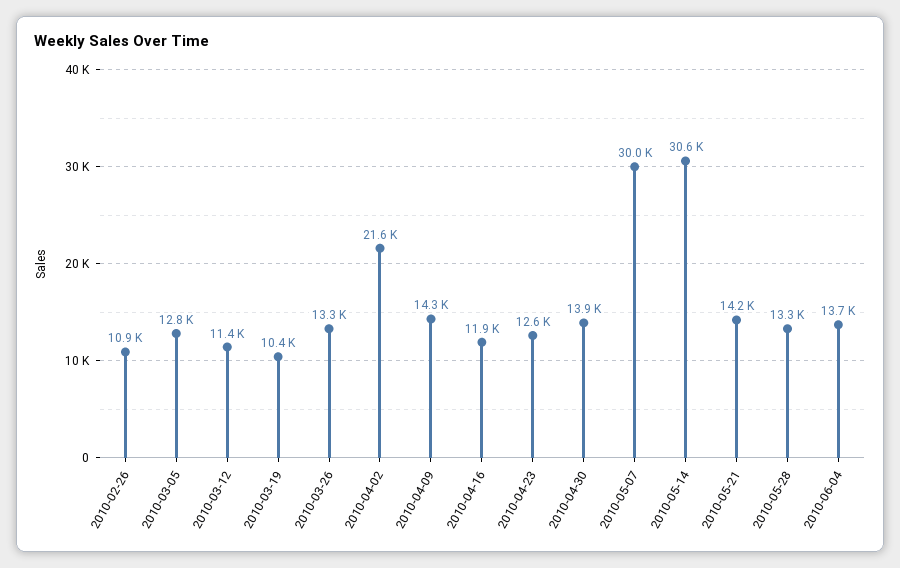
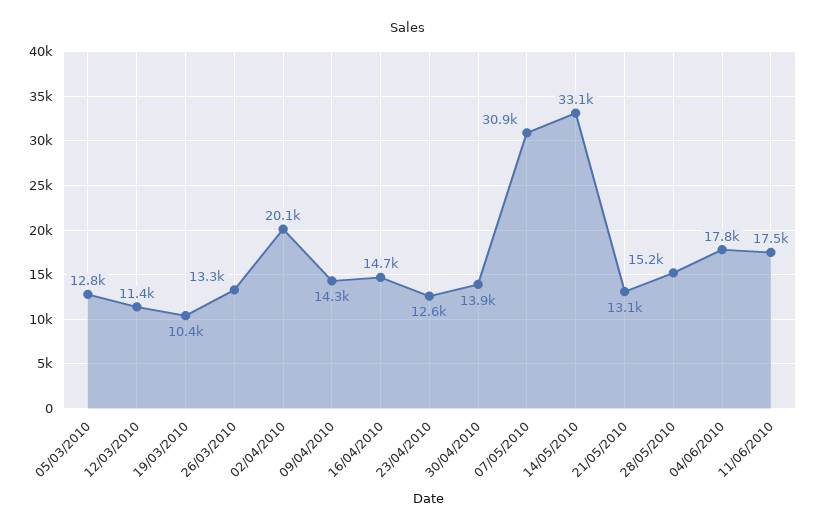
2010-02-26: 10900 -> none
2010-04-02: 21600 -> 20100
2010-04-16: 11900 -> 14700
2010-05-07: 30000 -> 30900
2010-05-14: 30600 -> 33100
2010-05-21: 14200 -> 13100
2010-05-28: 13300 -> 15200
2010-06-04: 13700 -> 17800
11/06/2010: none -> 17500

